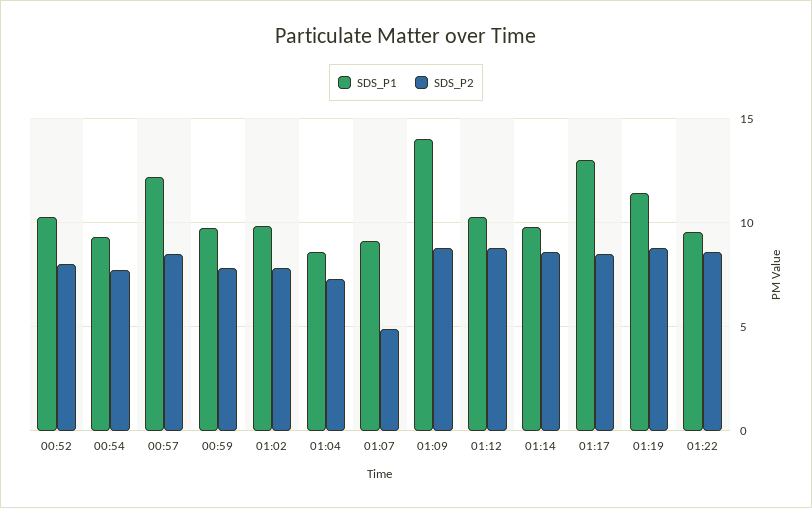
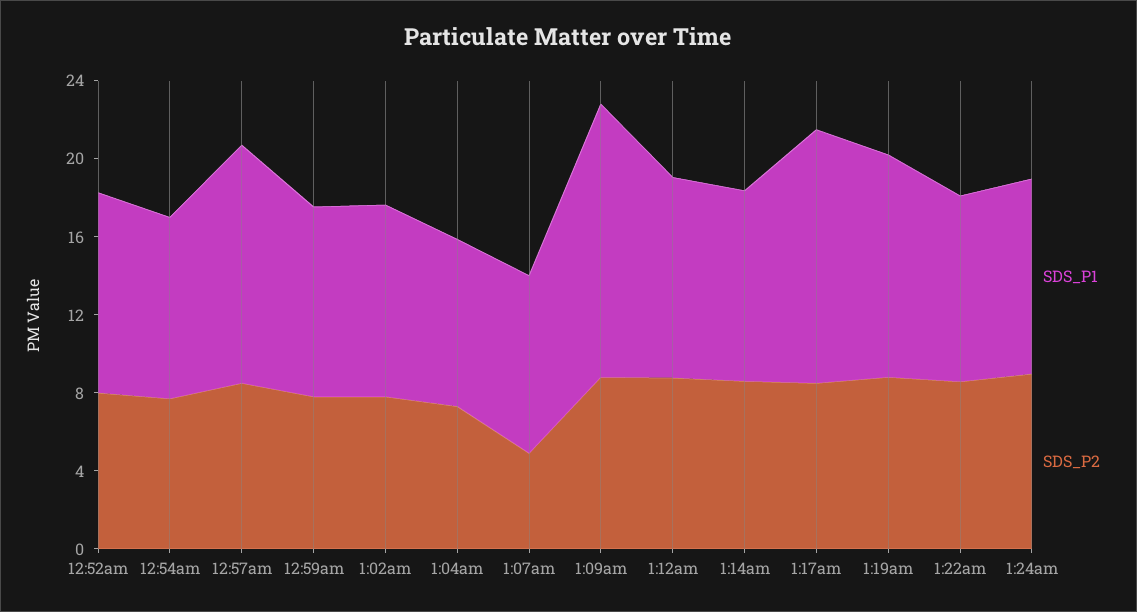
SDS_P1, 1:24am: none -> 10
SDS_P2, 1:24am: none -> 9

